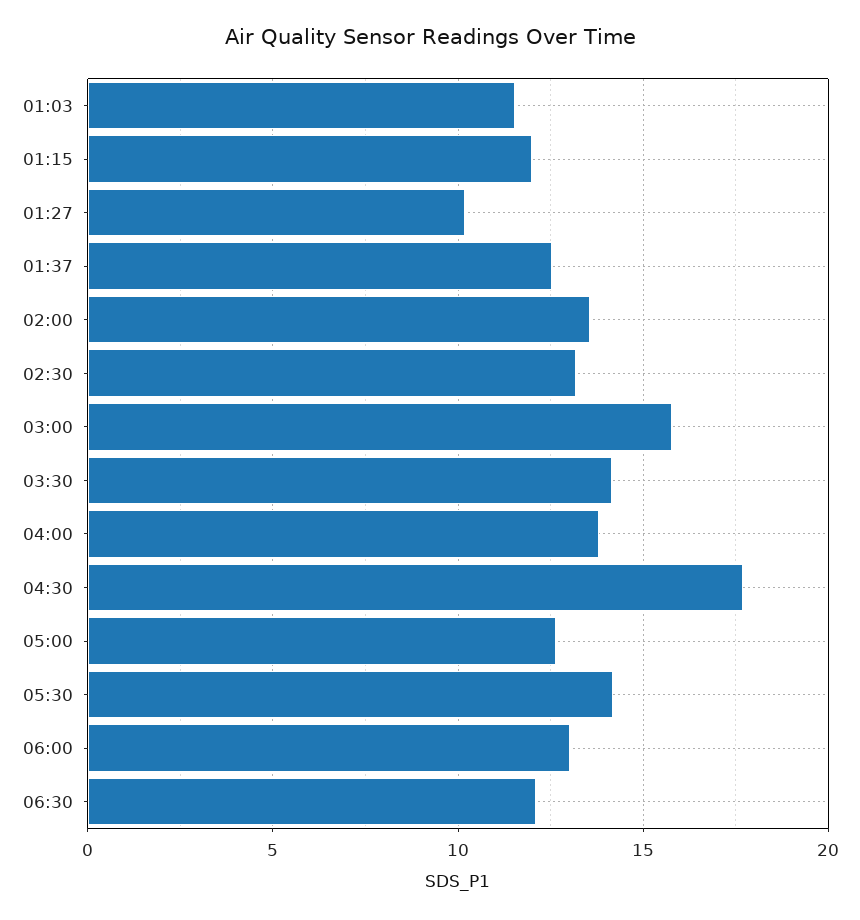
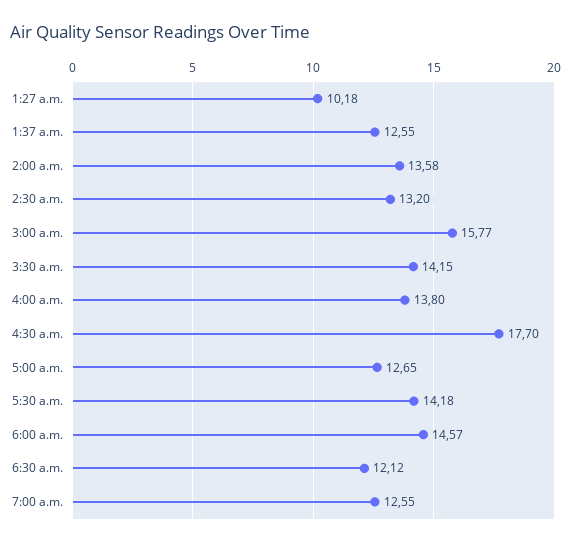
01:03: 11.5 -> none
01:15: 12 -> none
06:00: 13 -> 14.57
7:00 a.m.: none -> 12.55

